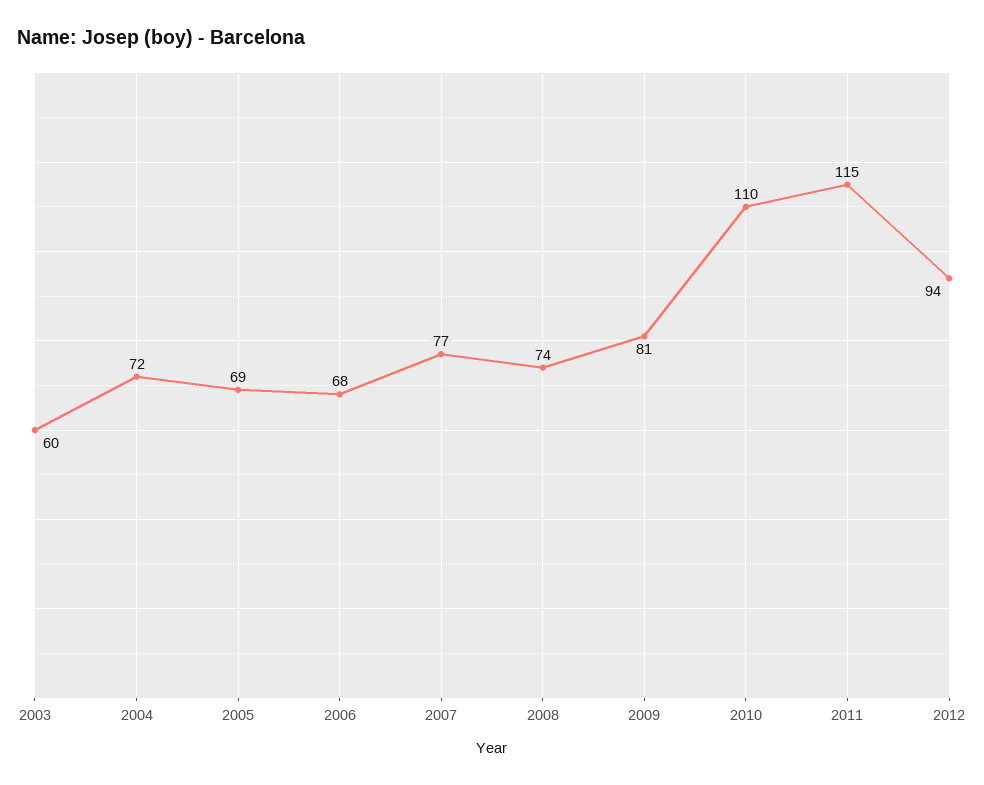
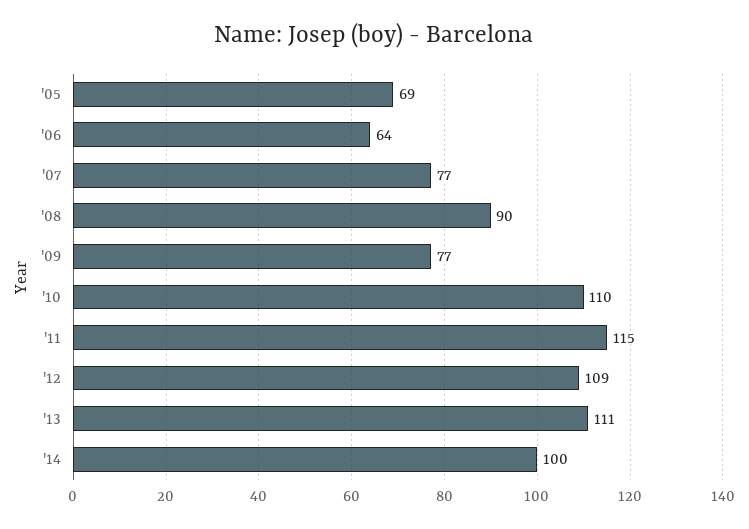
2003: 60 -> none
2004: 72 -> none
2006: 68 -> 64
2008: 74 -> 90
2009: 81 -> 77
2012: 94 -> 109
'13: none -> 111
'14: none -> 100

